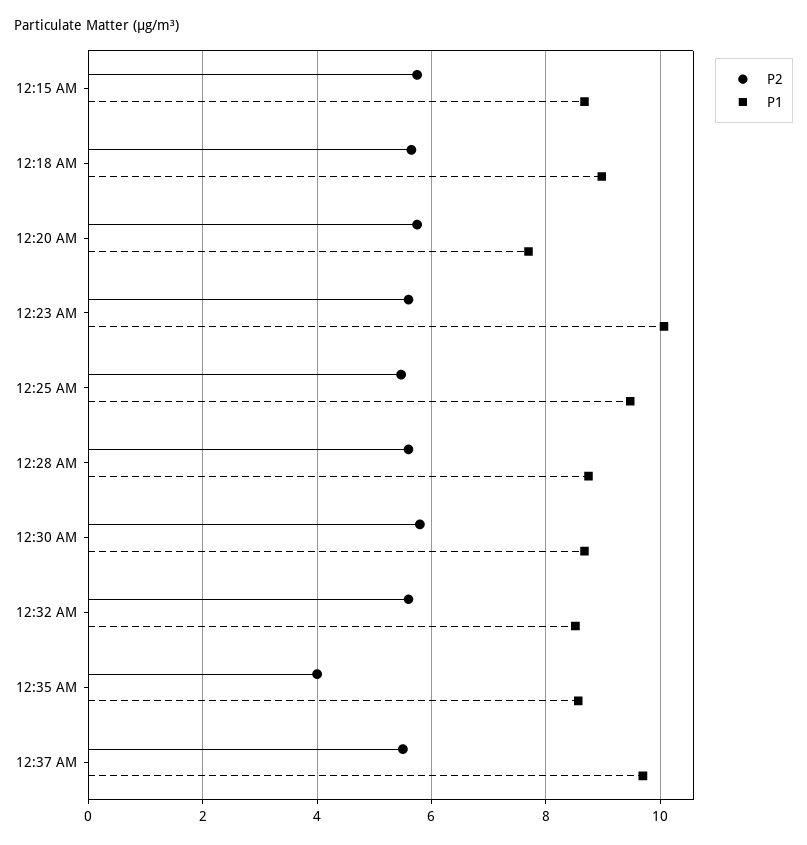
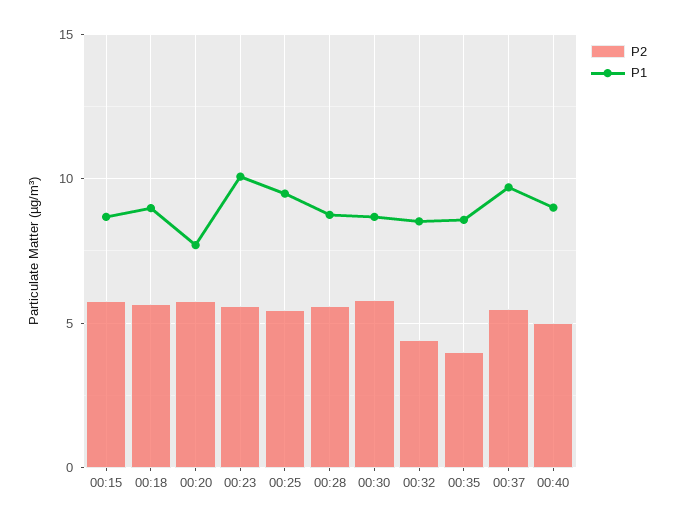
P2, 12:32 AM: 5.6 -> 4.5
P2, 00:40: none -> 5
P1, 00:40: none -> 9

